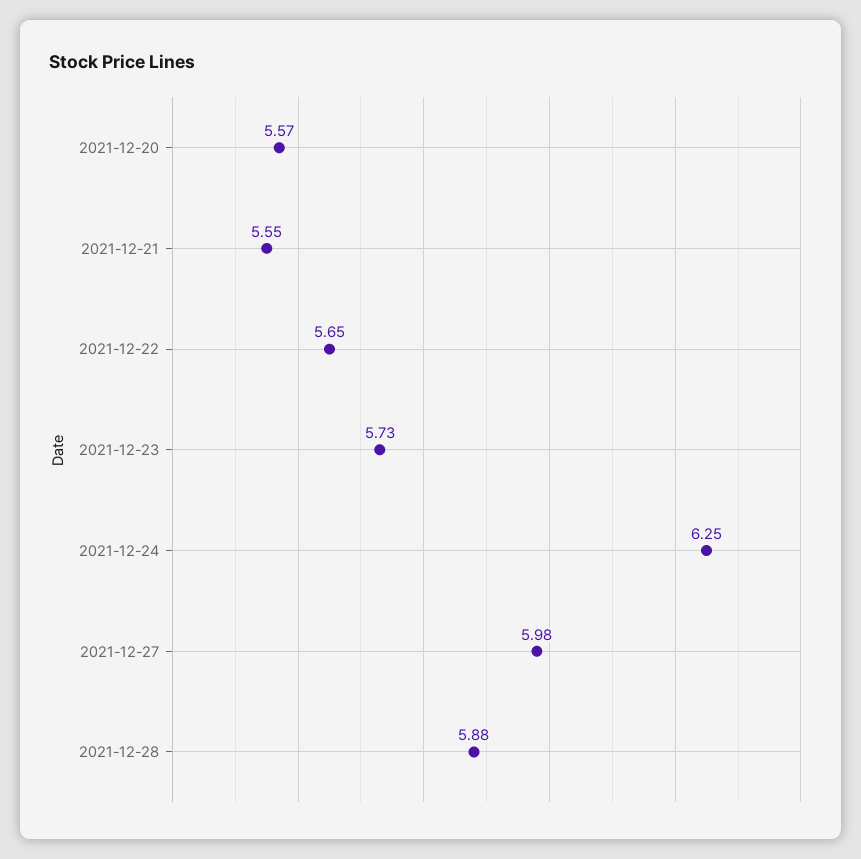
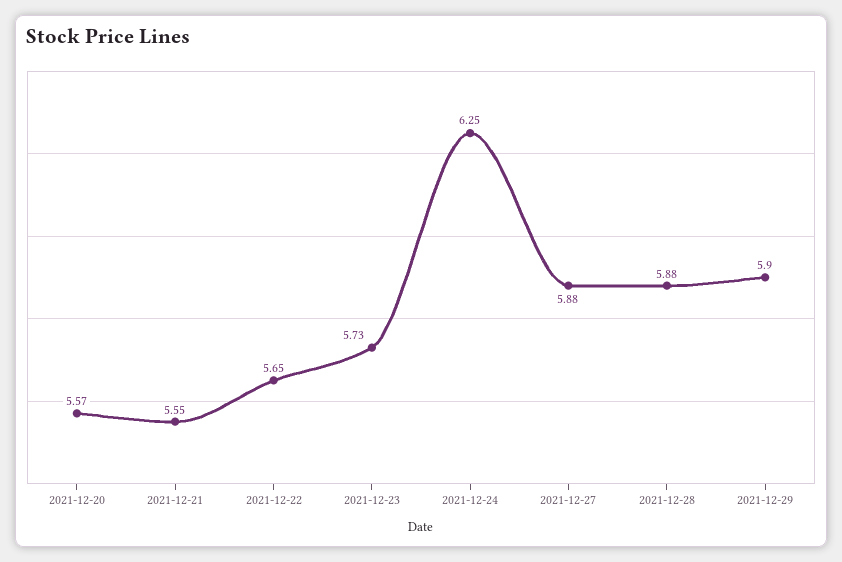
2021-12-27: 5.98 -> 5.88
2021-12-29: none -> 5.9

